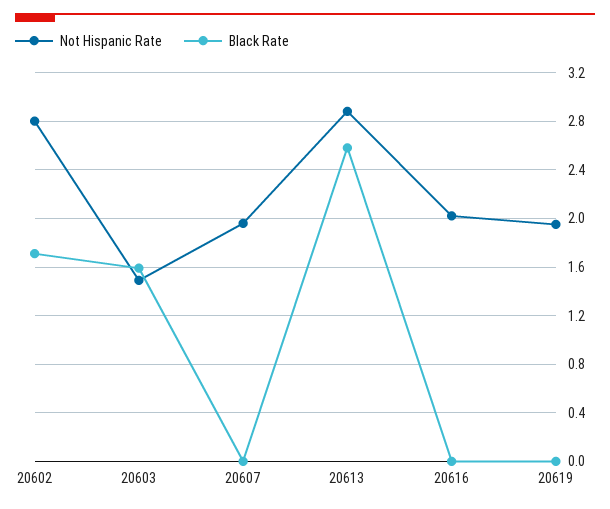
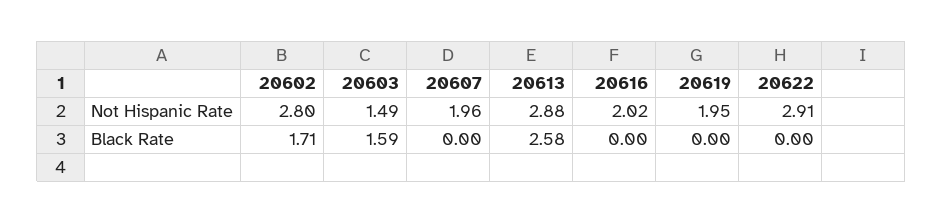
Not Hispanic Rate, 20622: none -> 2.91
Black Rate, 20622: none -> 0

